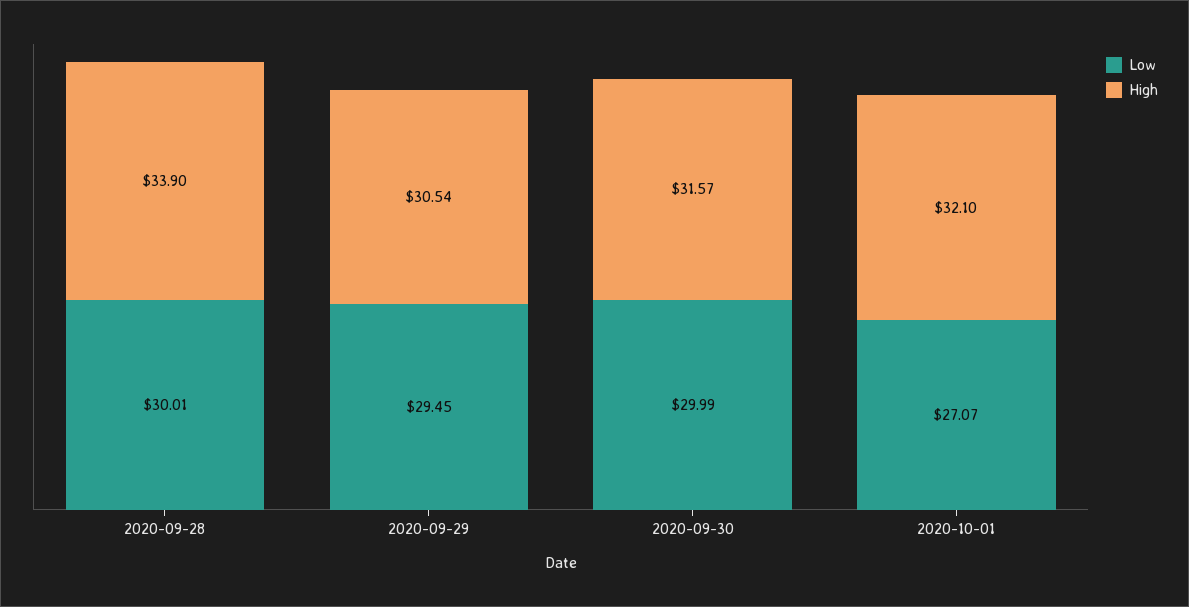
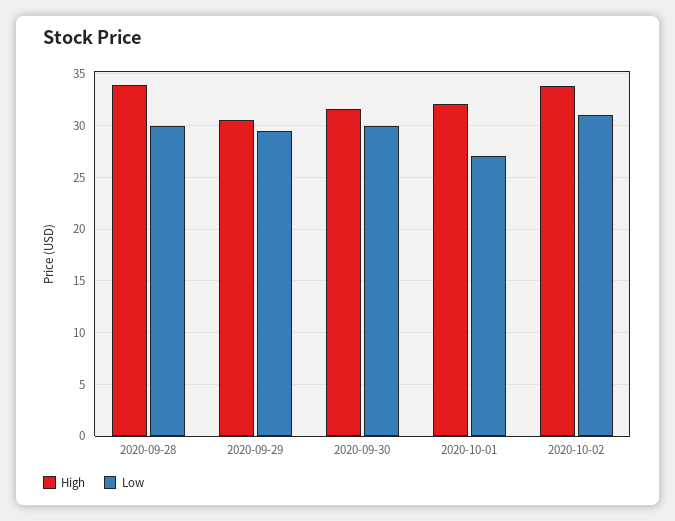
High, 2020-10-02: none -> 34
Low, 2020-10-02: none -> 31

